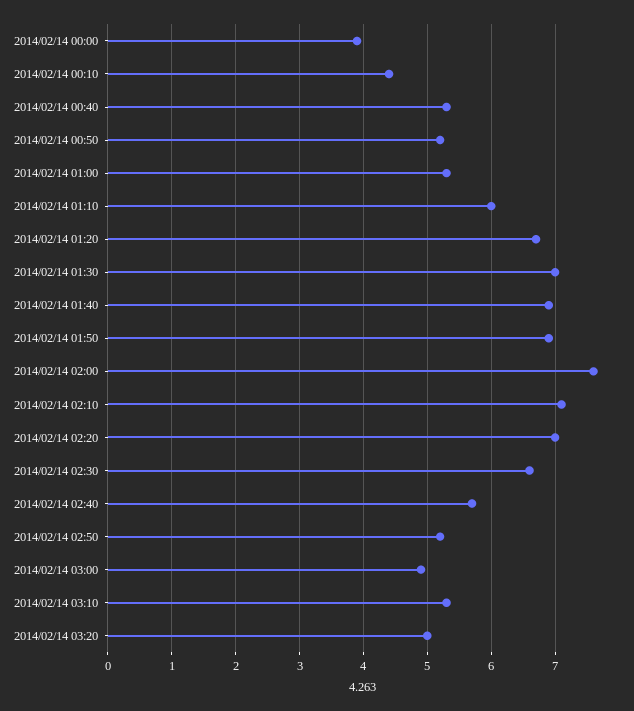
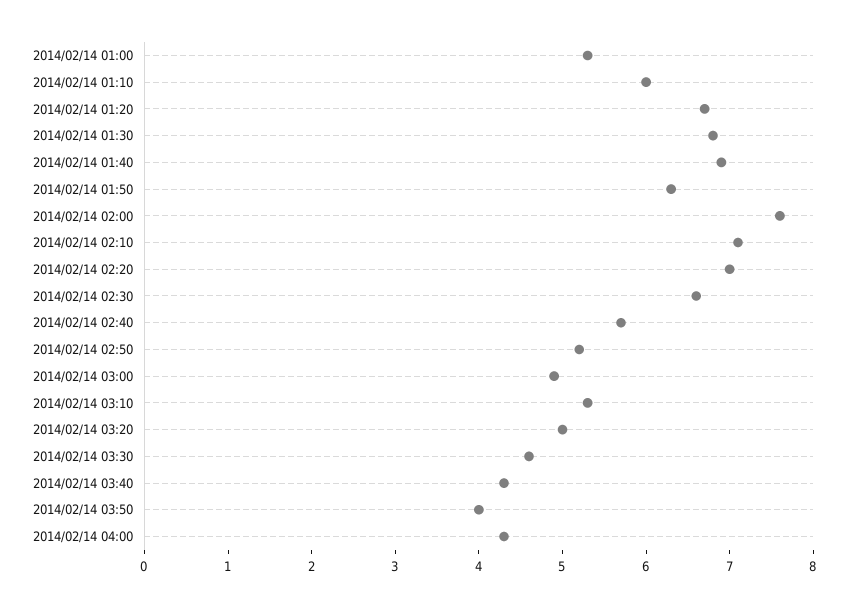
2014/02/14 00:00: 3.9 -> none
2014/02/14 00:10: 4.4 -> none
2014/02/14 00:40: 5.3 -> none
2014/02/14 00:50: 5.2 -> none
2014/02/14 01:30: 7 -> 6.8
2014/02/14 01:50: 6.9 -> 6.3
2014/02/14 03:30: none -> 4.6
2014/02/14 03:40: none -> 4.3
2014/02/14 03:50: none -> 4
2014/02/14 04:00: none -> 4.3

